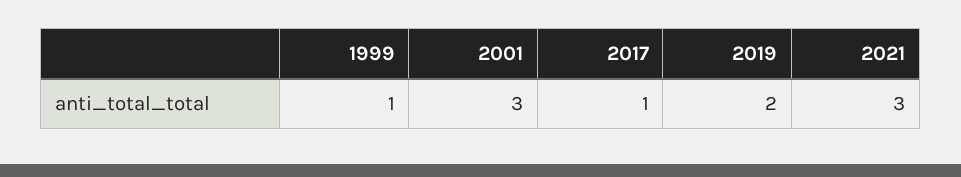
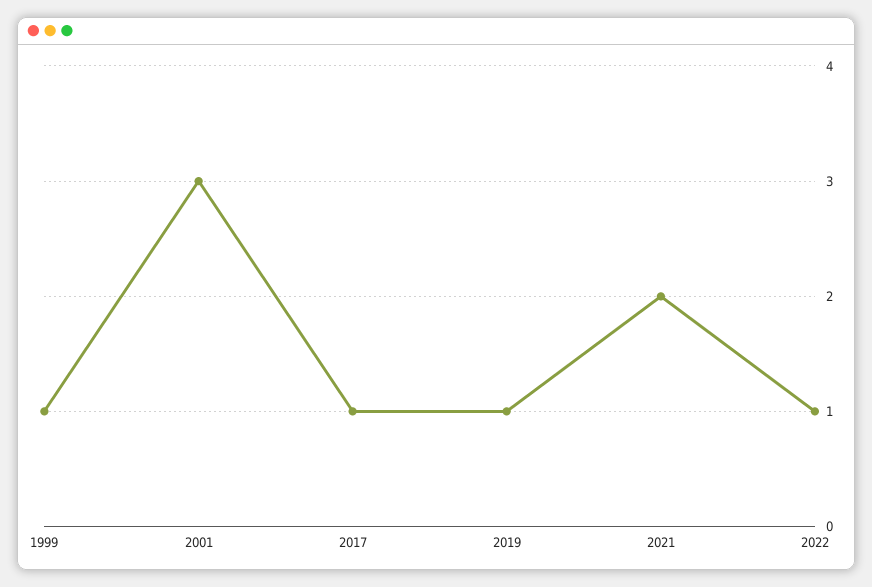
2019: 2 -> 1
2021: 3 -> 2
2022: none -> 1

